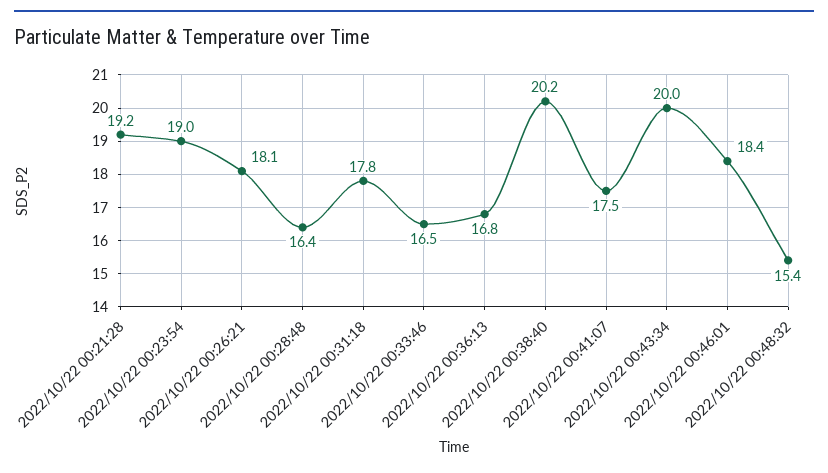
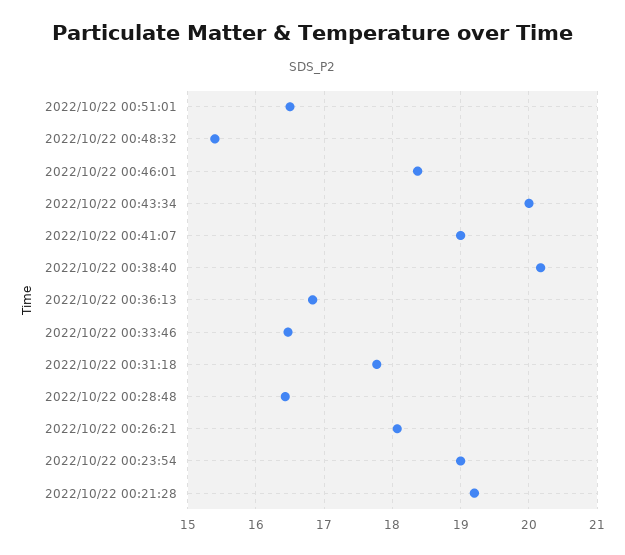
2022/10/22 00:41:07: 17.5 -> 19
2022/10/22 00:51:01: none -> 16.5

